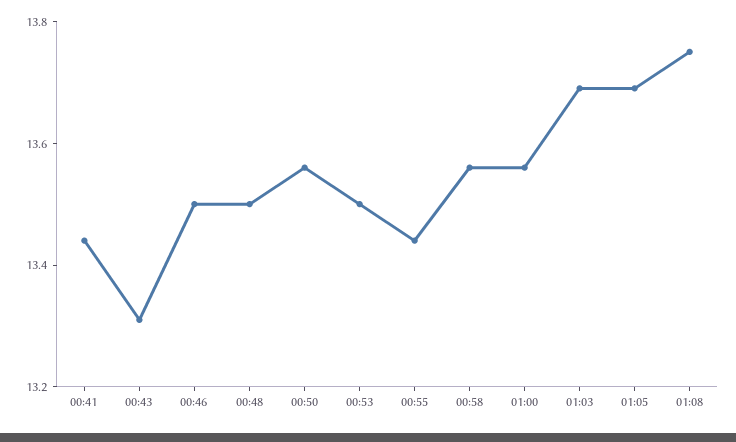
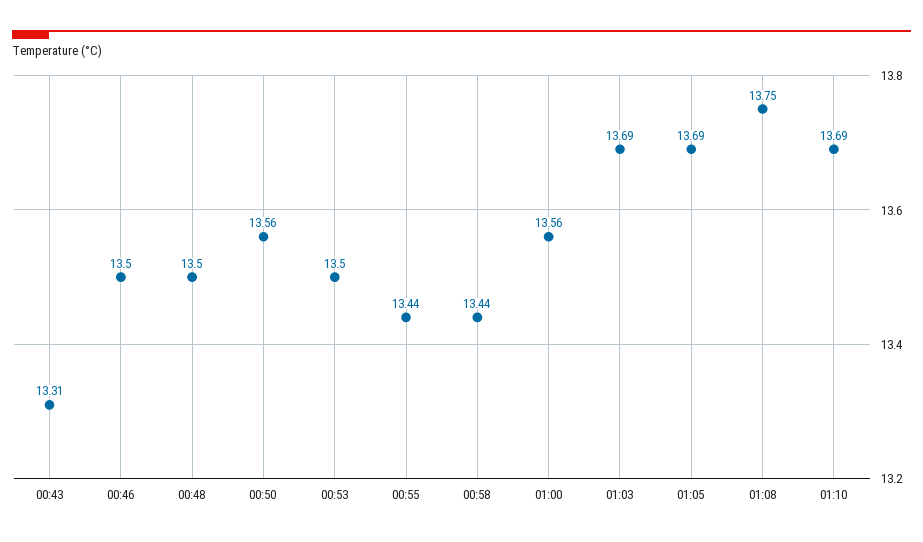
00:41: 13.45 -> none
00:58: 13.55 -> 13.44
01:10: none -> 13.69

